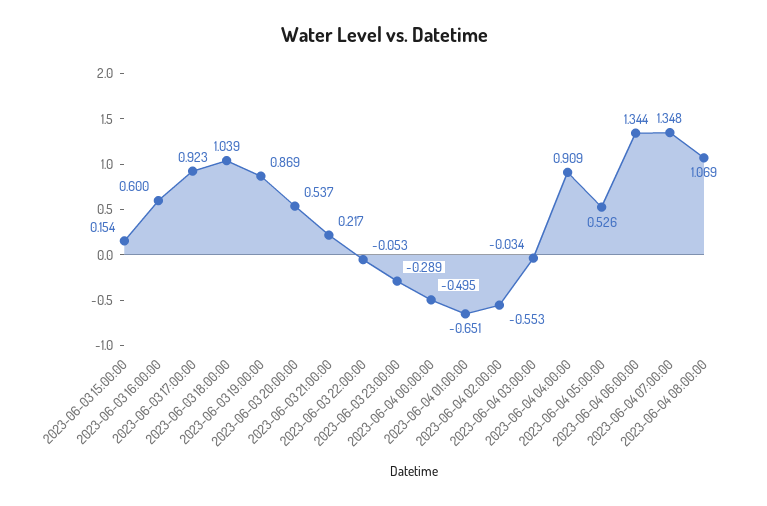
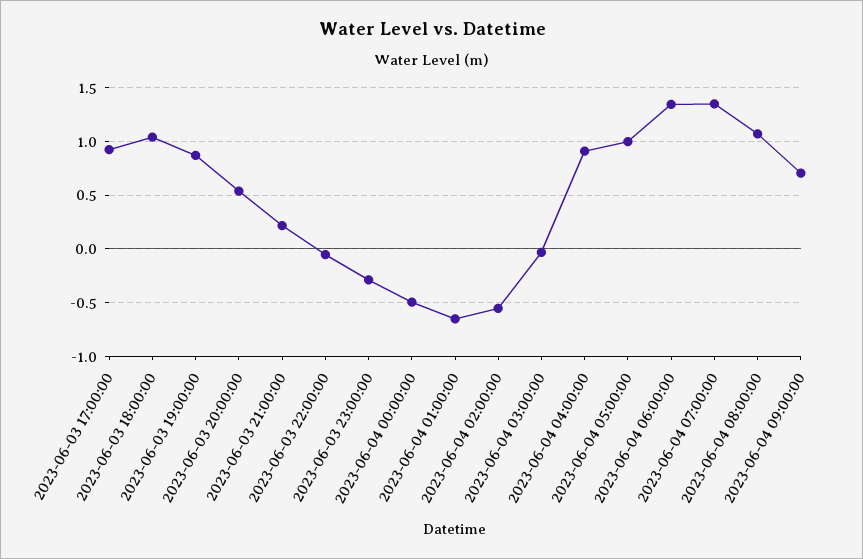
2023-06-03 15:00:00: 0.154 -> none
2023-06-03 16:00:00: 0.6 -> none
2023-06-04 05:00:00: 0.526 -> 1
2023-06-04 09:00:00: none -> 0.7

